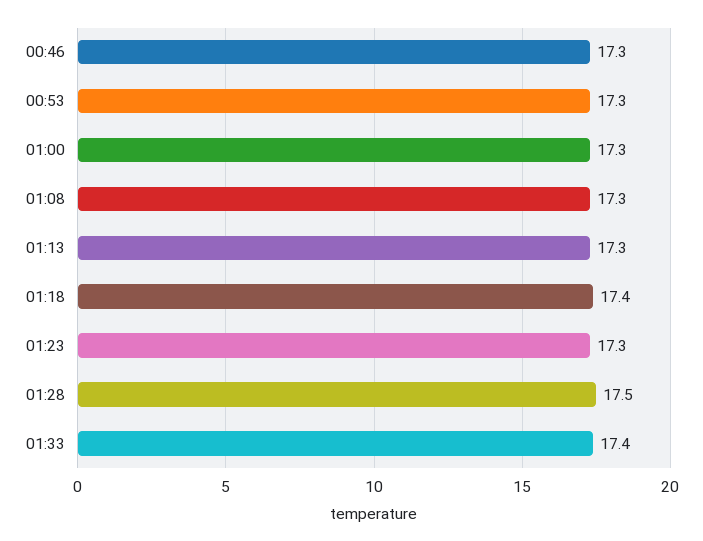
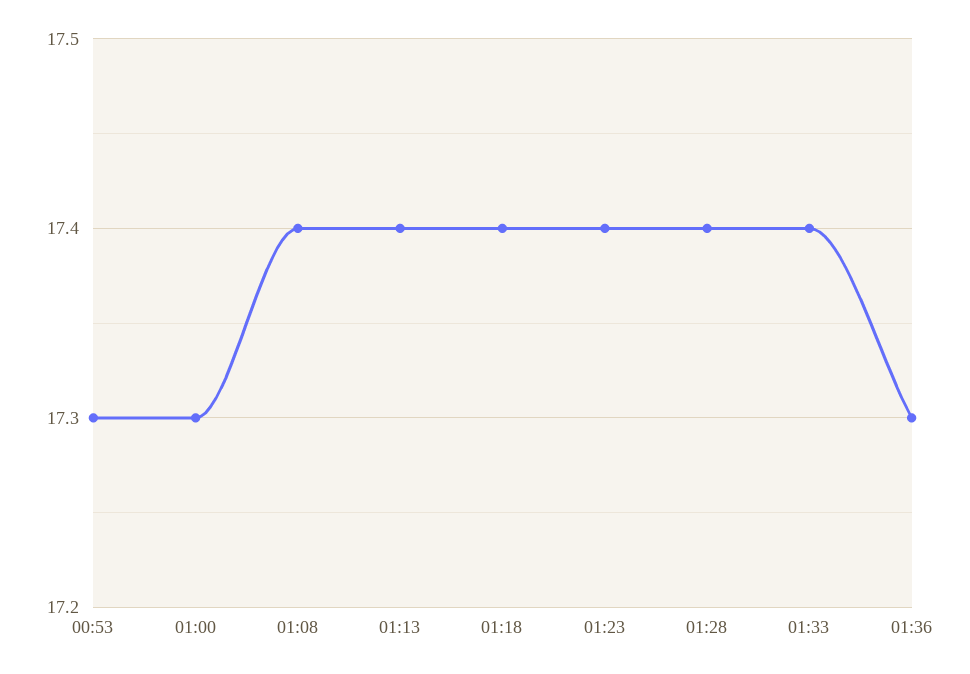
00:46: 17.3 -> none
01:08: 17.3 -> 17.4
01:13: 17.3 -> 17.4
01:23: 17.3 -> 17.4
01:28: 17.5 -> 17.4
01:36: none -> 17.3

